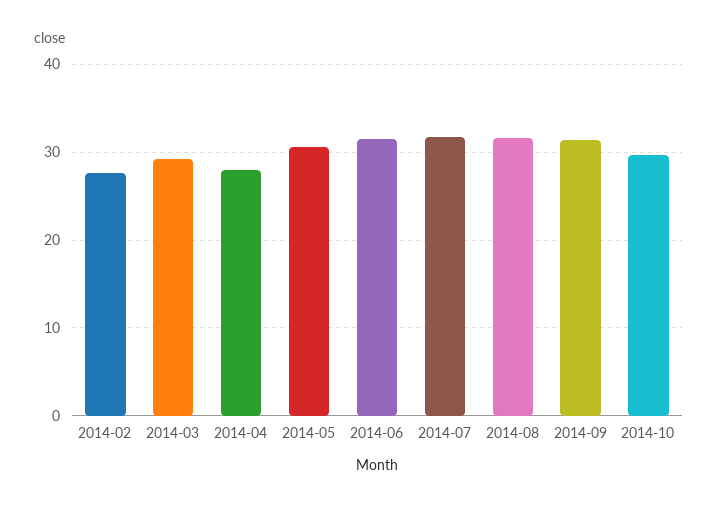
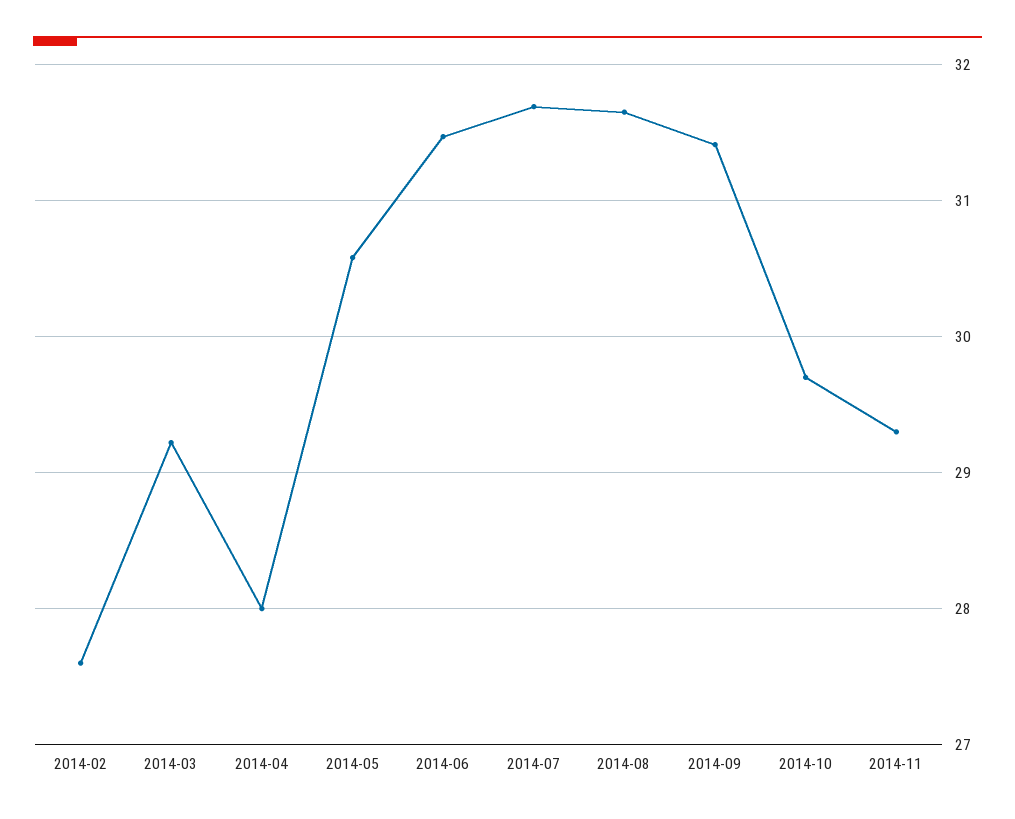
2014-11: none -> 29.3

